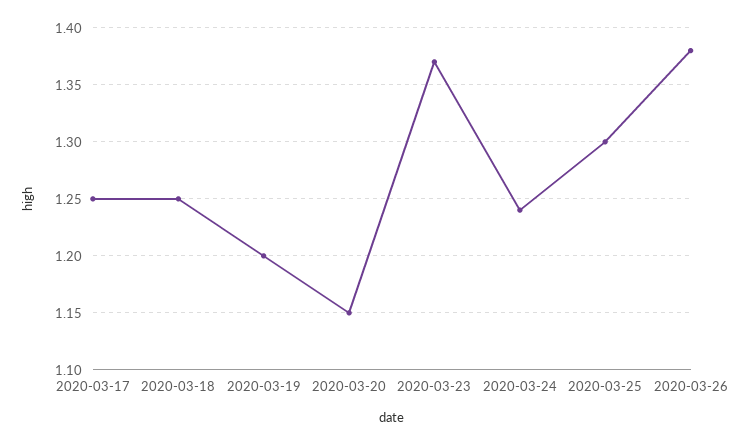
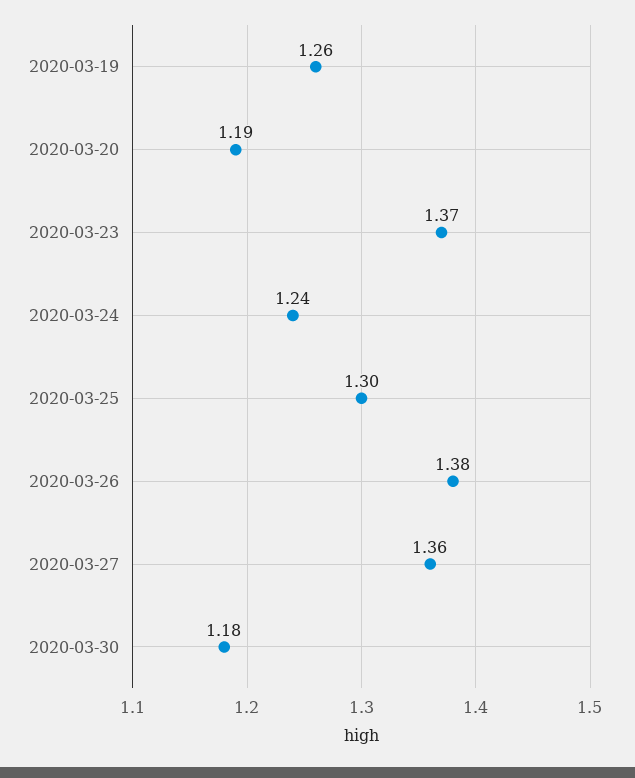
2020-03-17: 1.25 -> none
2020-03-18: 1.25 -> none
2020-03-19: 1.2 -> 1.26
2020-03-20: 1.15 -> 1.19
2020-03-27: none -> 1.36
2020-03-30: none -> 1.18

